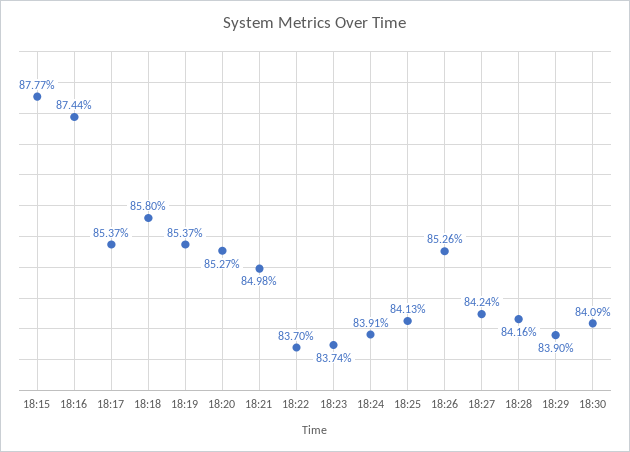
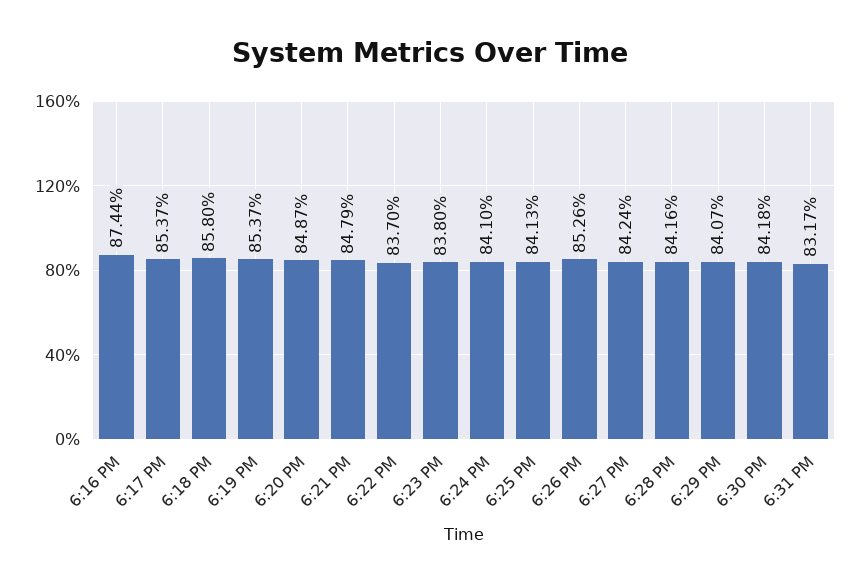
18:15: 87.77 -> none
18:20: 85.27 -> 84.87
18:21: 84.98 -> 84.79
18:23: 83.74 -> 83.8
18:24: 83.91 -> 84.1
18:29: 83.9 -> 84.07
18:30: 84.09 -> 84.18
6:31 PM: none -> 83.17

